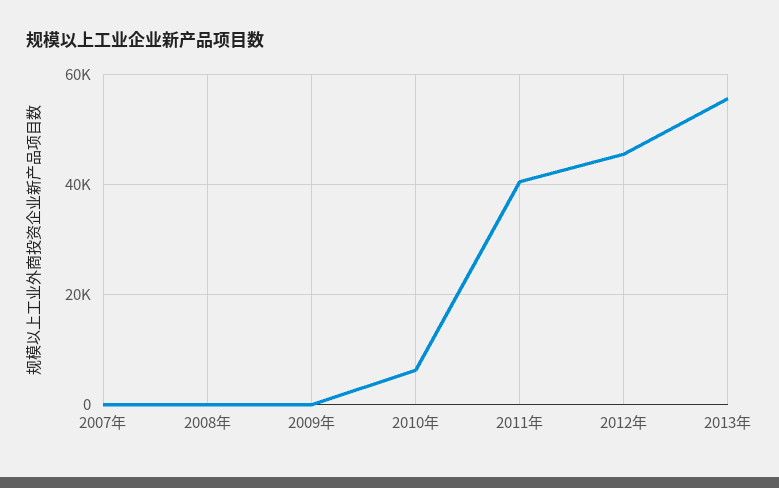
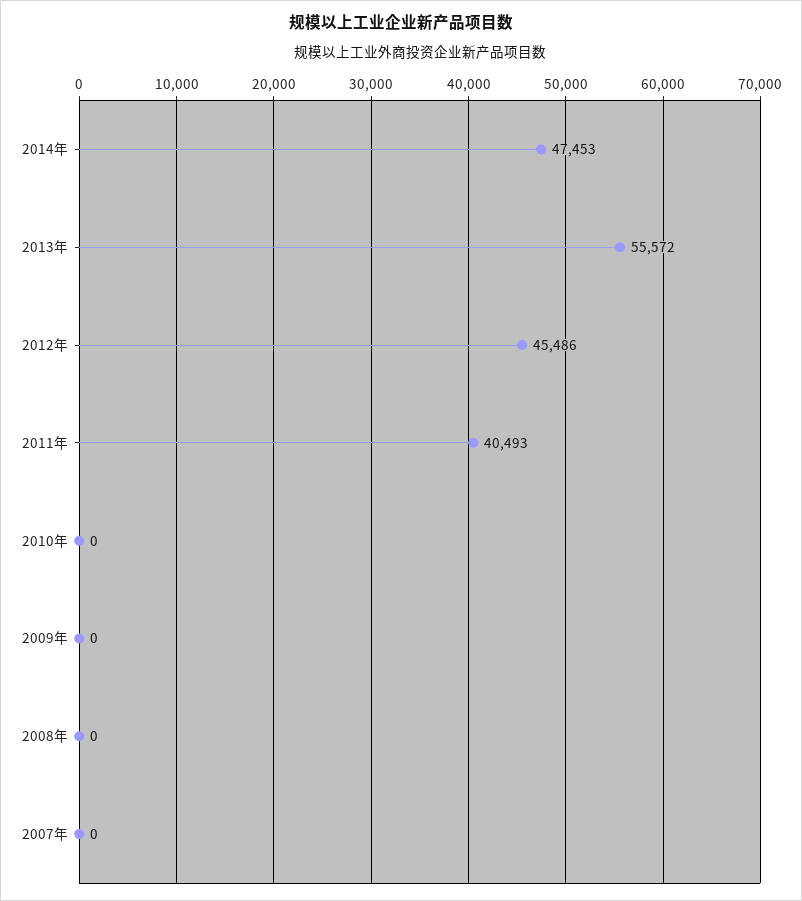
2010年: 6000 -> 0
2014年: none -> 47453

